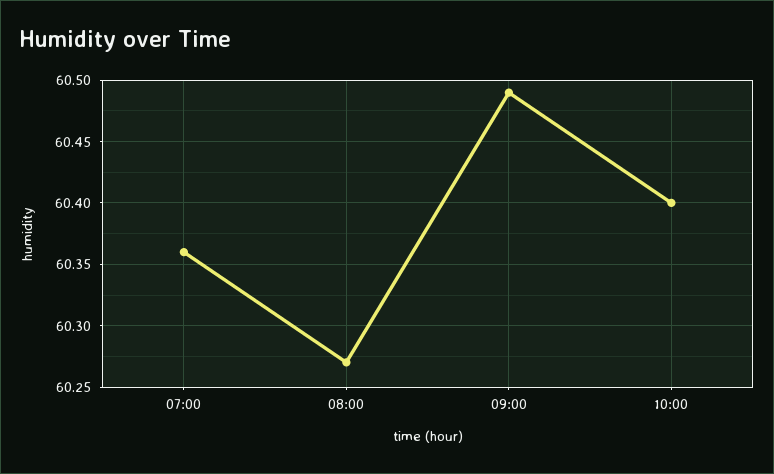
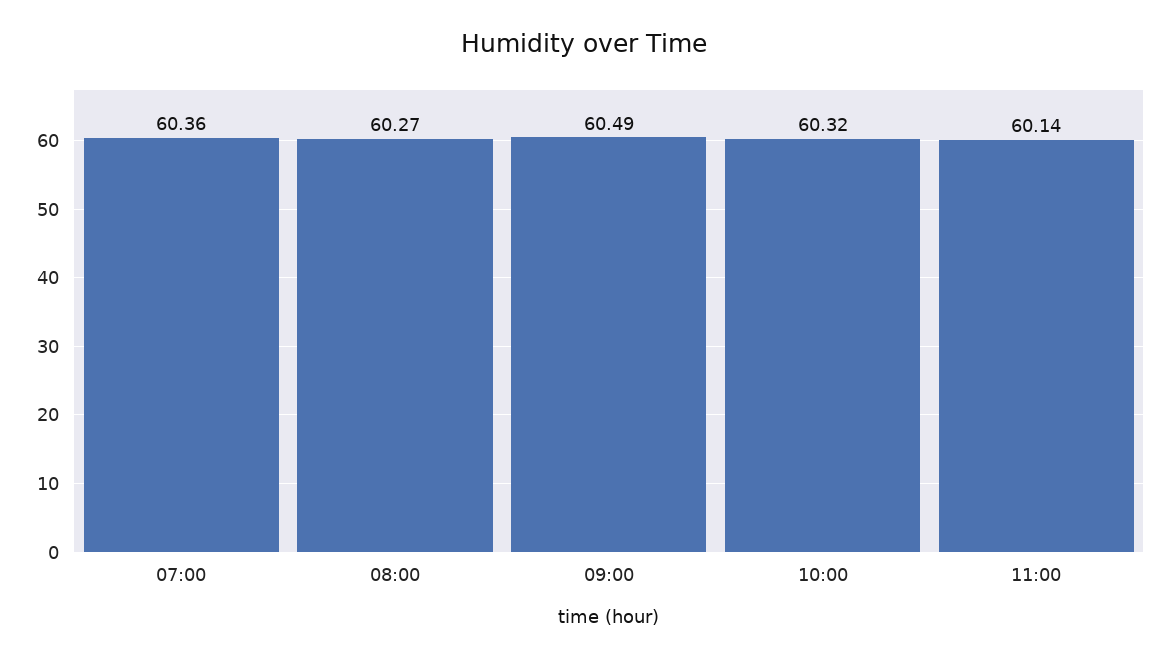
10:00: 60.4 -> 60.32
11:00: none -> 60.14

